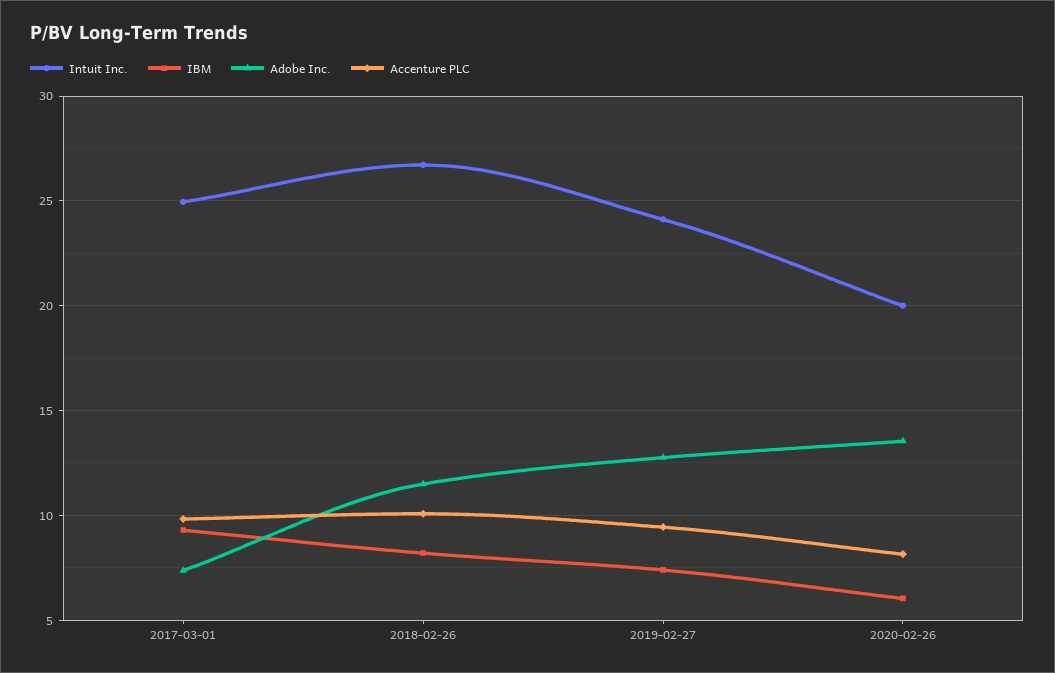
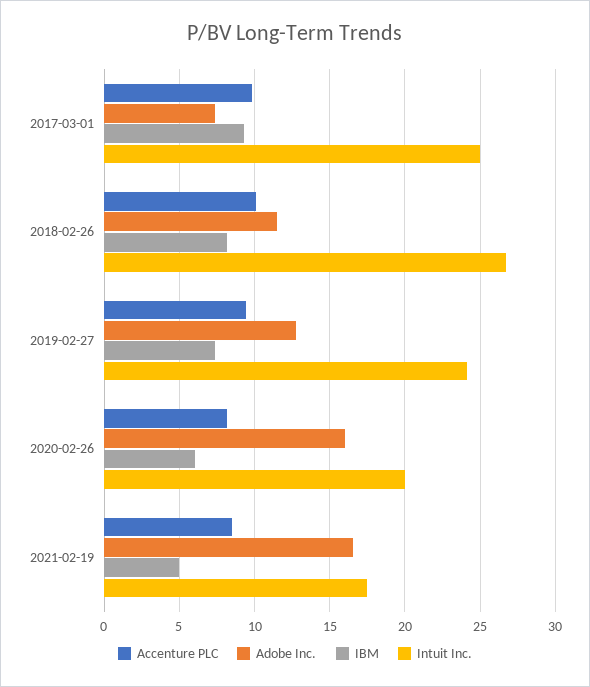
Adobe Inc., 2020-02-26: 13.5 -> 16
Accenture PLC, 2021-02-19: none -> 8.5
Adobe Inc., 2021-02-19: none -> 16.5
IBM, 2021-02-19: none -> 5
Intuit Inc., 2021-02-19: none -> 17.5

